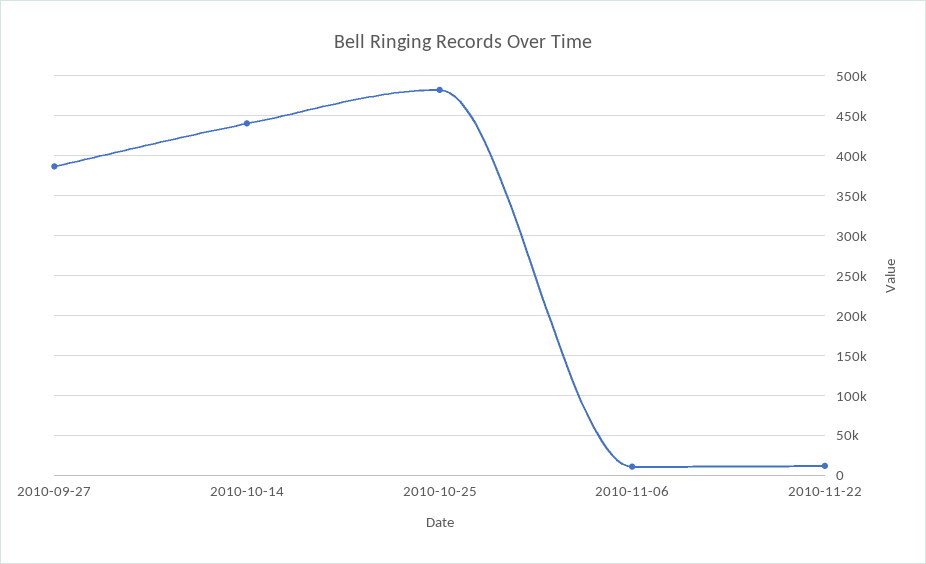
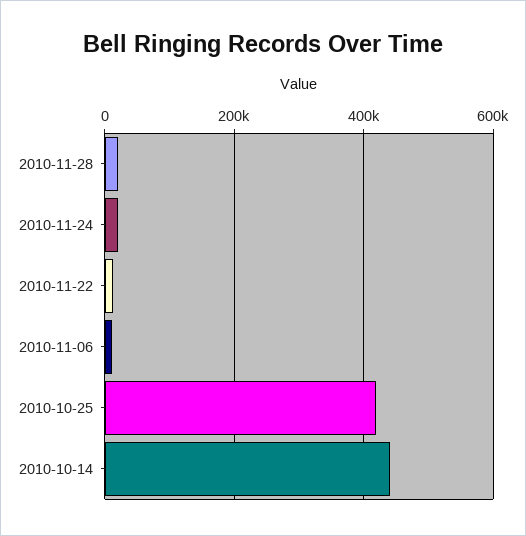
2010-09-27: 390000 -> none
2010-10-25: 480000 -> 420000
2010-11-28: none -> 20000
2010-11-24: none -> 20000

